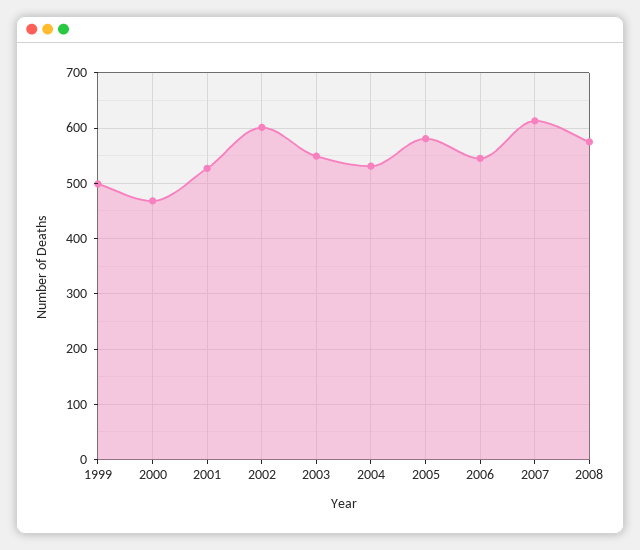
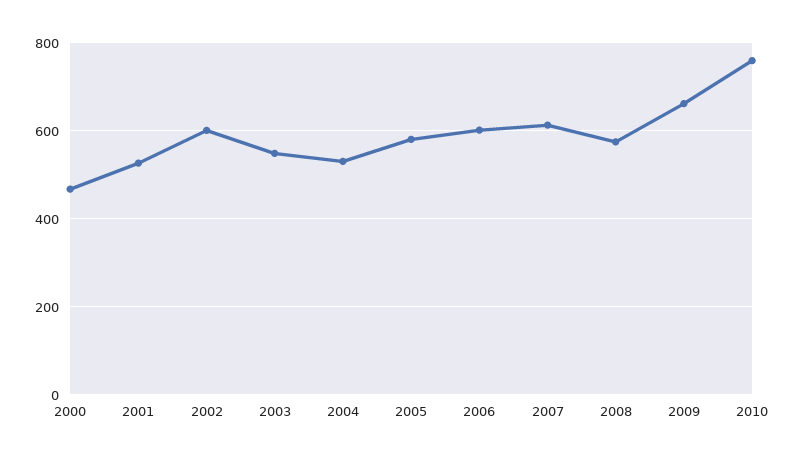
1999: 500 -> none
2006: 540 -> 600
2009: none -> 660
2010: none -> 760

